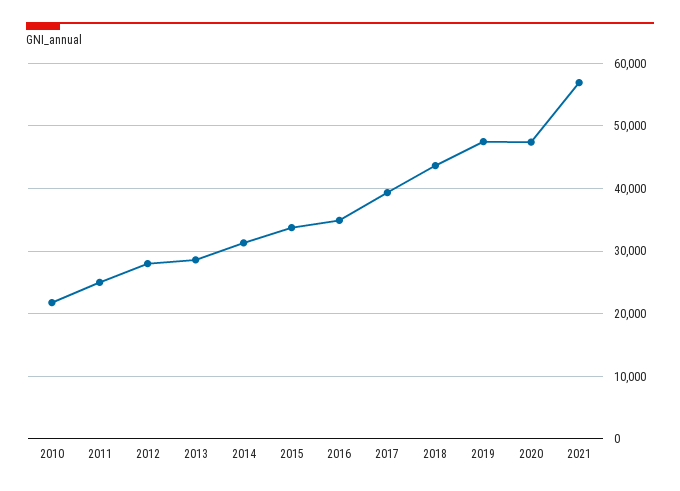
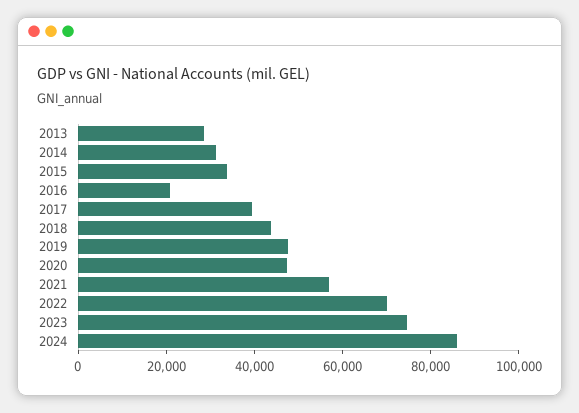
2010: 22000 -> none
2011: 25000 -> none
2012: 28000 -> none
2016: 35000 -> 20000
2022: none -> 70000
2023: none -> 75000
2024: none -> 85000

